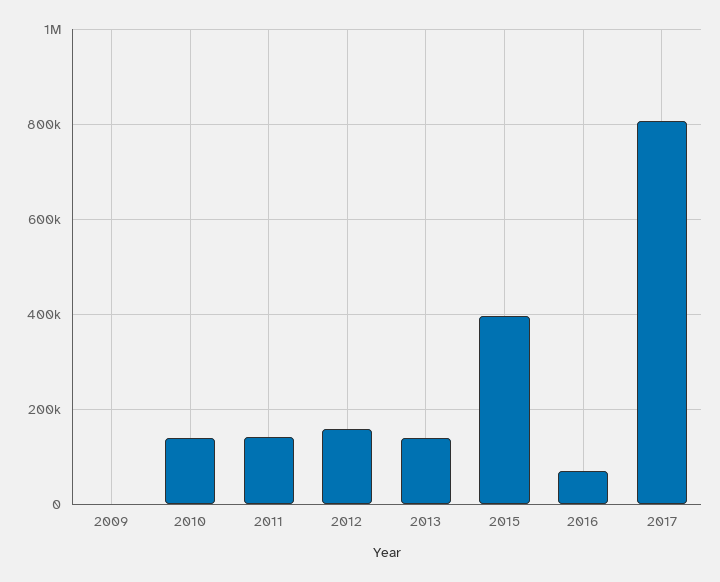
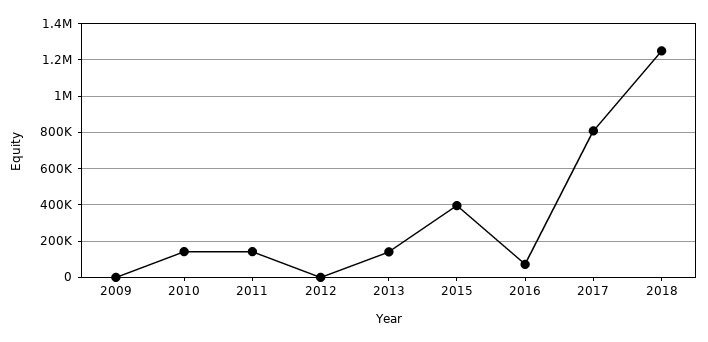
2012: 160000 -> 0
2018: none -> 1250000

